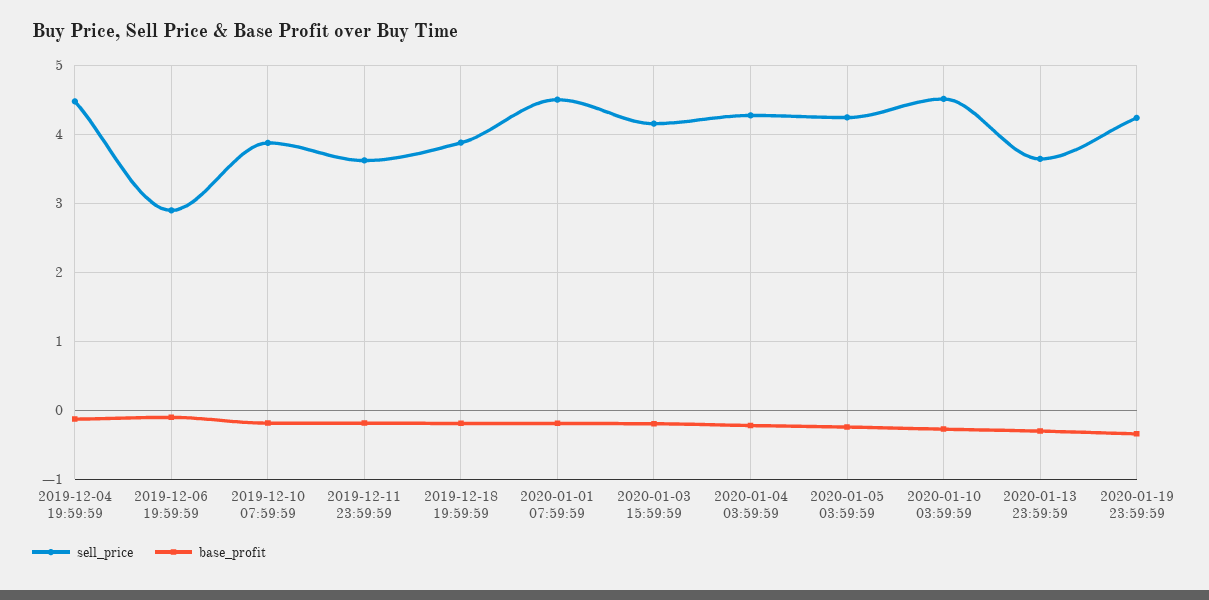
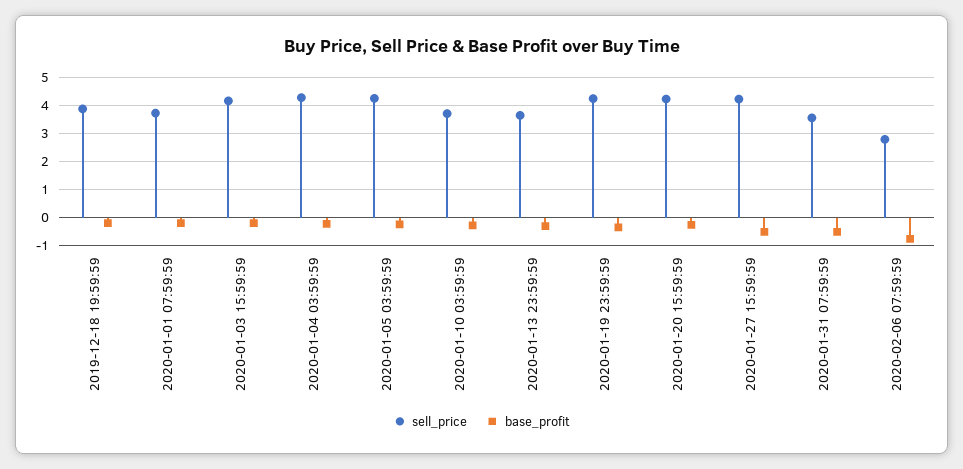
sell_price, 2019-12-04 19:59:59: 4.5 -> none
base_profit, 2019-12-04 19:59:59: -0.1 -> none
sell_price, 2019-12-06 19:59:59: 2.9 -> none
base_profit, 2019-12-06 19:59:59: -0.1 -> none
sell_price, 2019-12-10 07:59:59: 3.9 -> none
base_profit, 2019-12-10 07:59:59: -0.2 -> none
sell_price, 2019-12-11 23:59:59: 3.6 -> none
base_profit, 2019-12-11 23:59:59: -0.2 -> none
sell_price, 2020-01-01 07:59:59: 4.5 -> 3.75
sell_price, 2020-01-10 03:59:59: 4.5 -> 3.75
sell_price, 2020-01-20 15:59:59: none -> 4.25
base_profit, 2020-01-20 15:59:59: none -> -0.25
sell_price, 2020-01-27 15:59:59: none -> 4.25
base_profit, 2020-01-27 15:59:59: none -> -0.5
sell_price, 2020-01-31 07:59:59: none -> 3.5
base_profit, 2020-01-31 07:59:59: none -> -0.5
sell_price, 2020-02-06 07:59:59: none -> 2.75
base_profit, 2020-02-06 07:59:59: none -> -0.75

